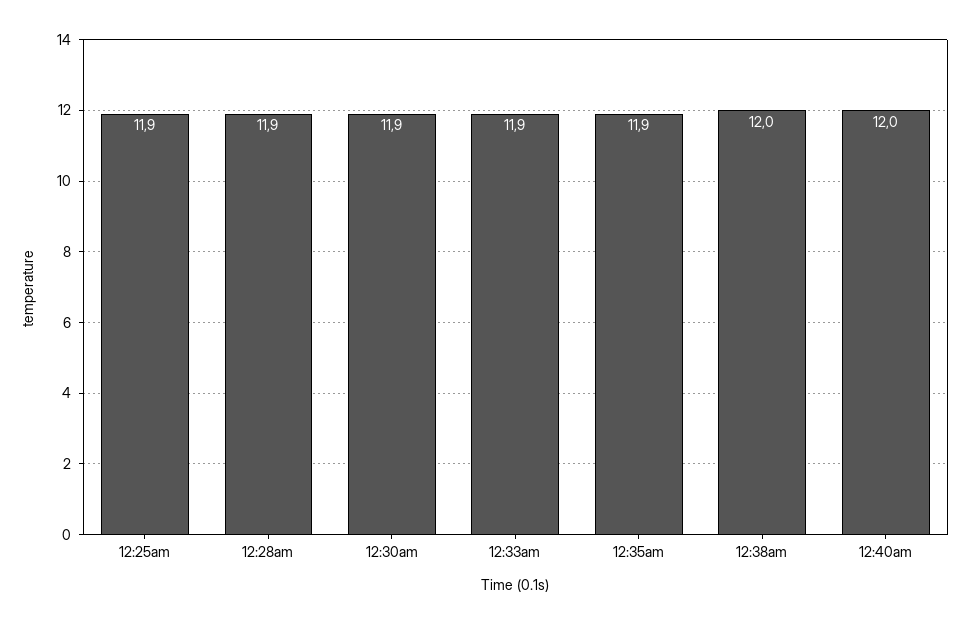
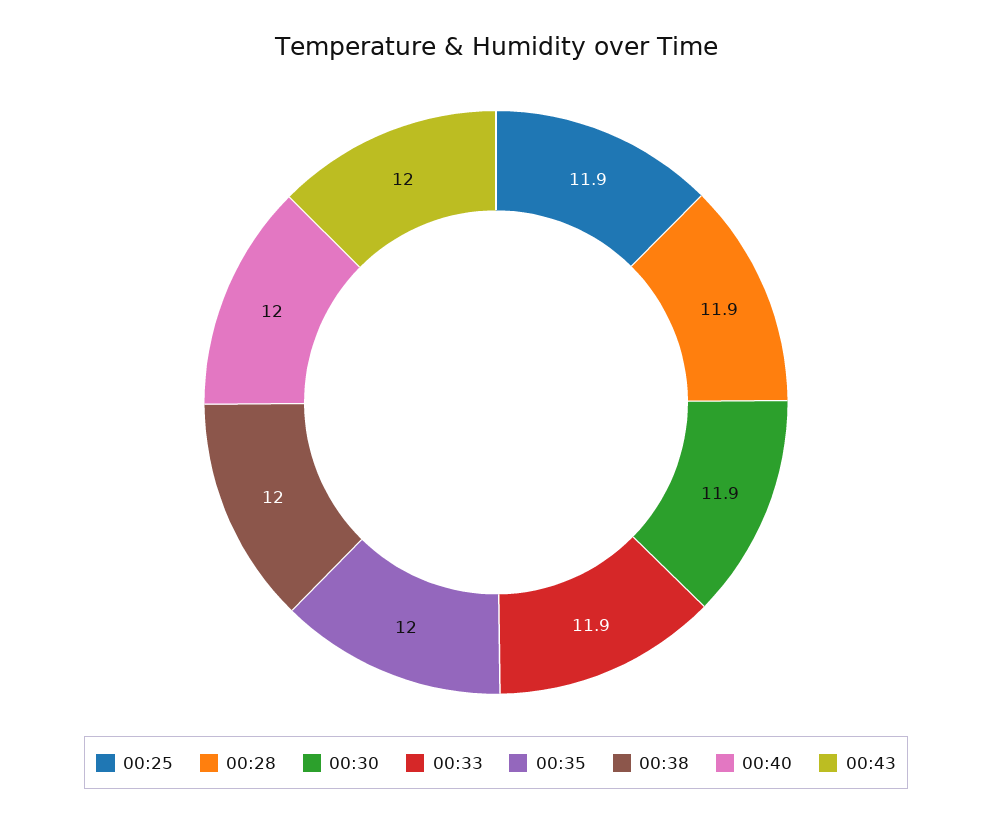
12:35am: 11.9 -> 12
00:43: none -> 12

